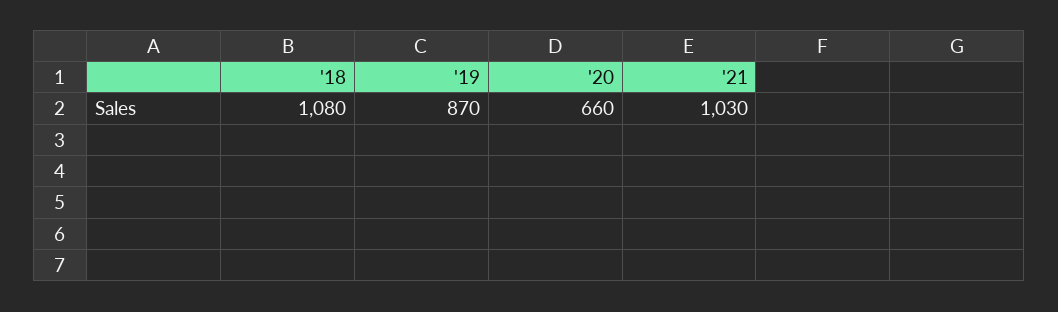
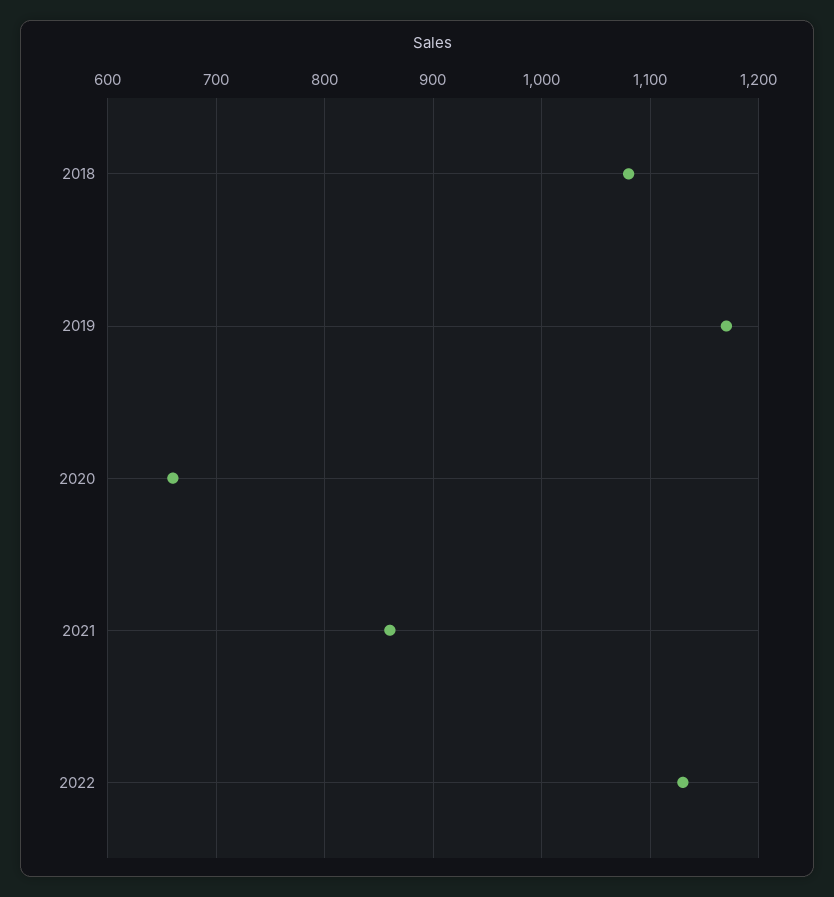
'19: 870 -> 1170
'21: 1030 -> 860
2022: none -> 1130

